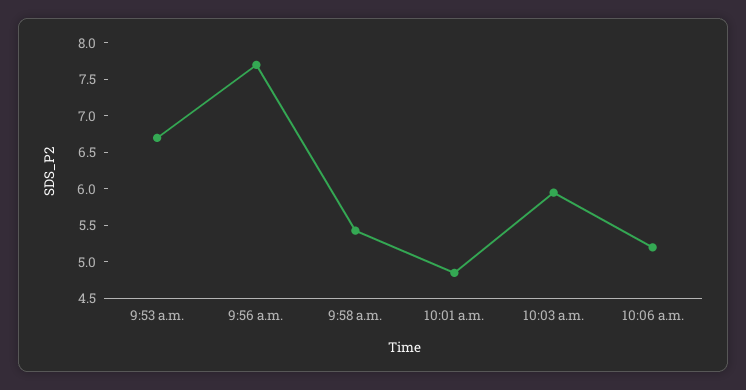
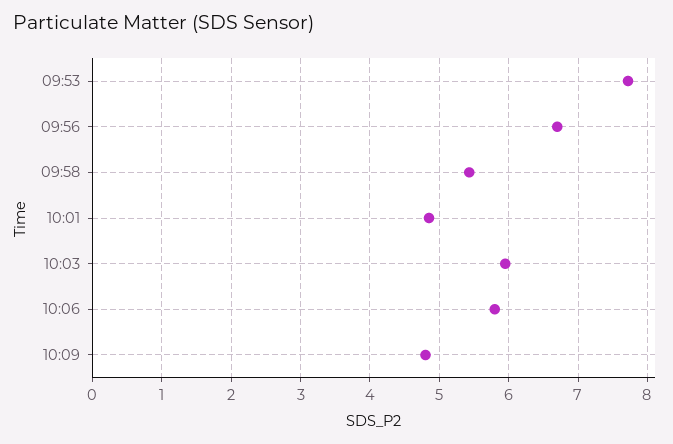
9:53 a.m.: 6.75 -> 7.7
9:56 a.m.: 7.75 -> 6.7
10:06 a.m.: 5.25 -> 5.8
10:09: none -> 4.8

